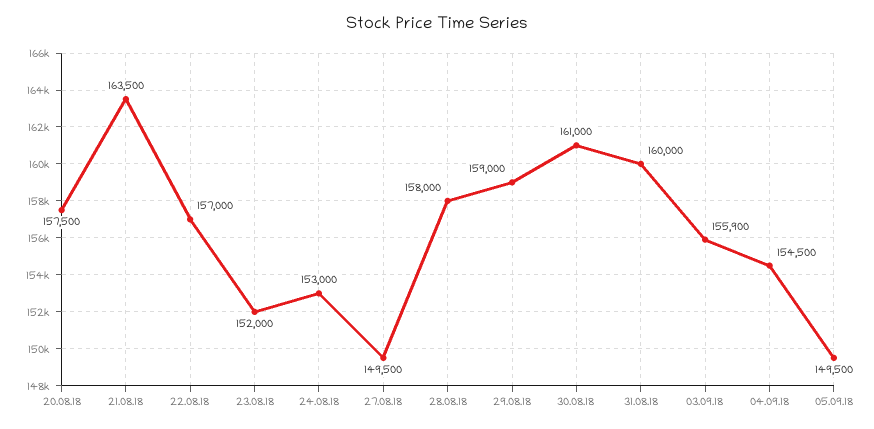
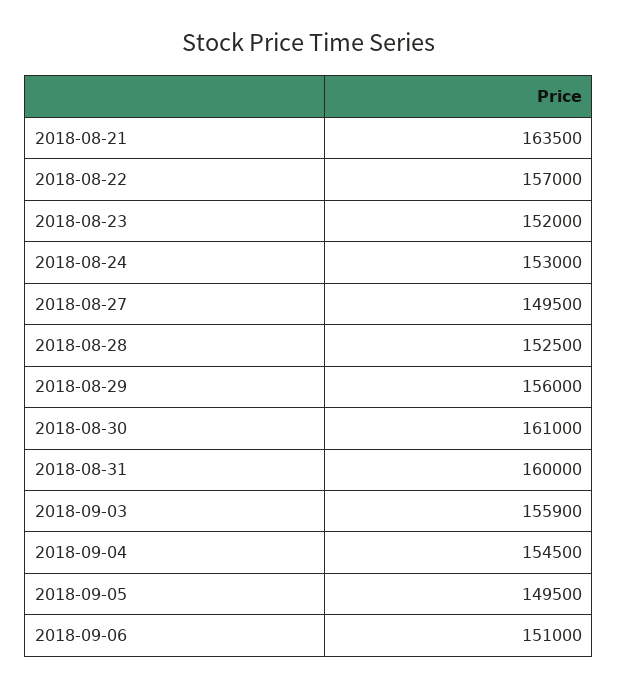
20.08.18: 157500 -> none
28.08.18: 158000 -> 152500
29.08.18: 159000 -> 156000
2018-09-06: none -> 151000

